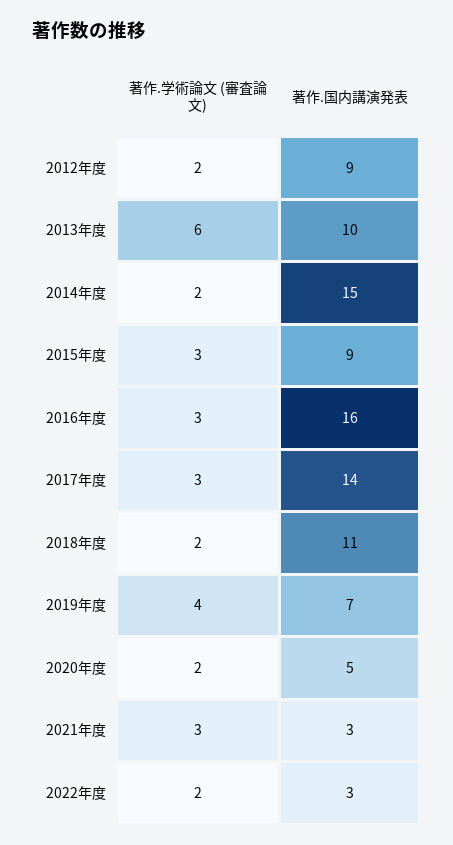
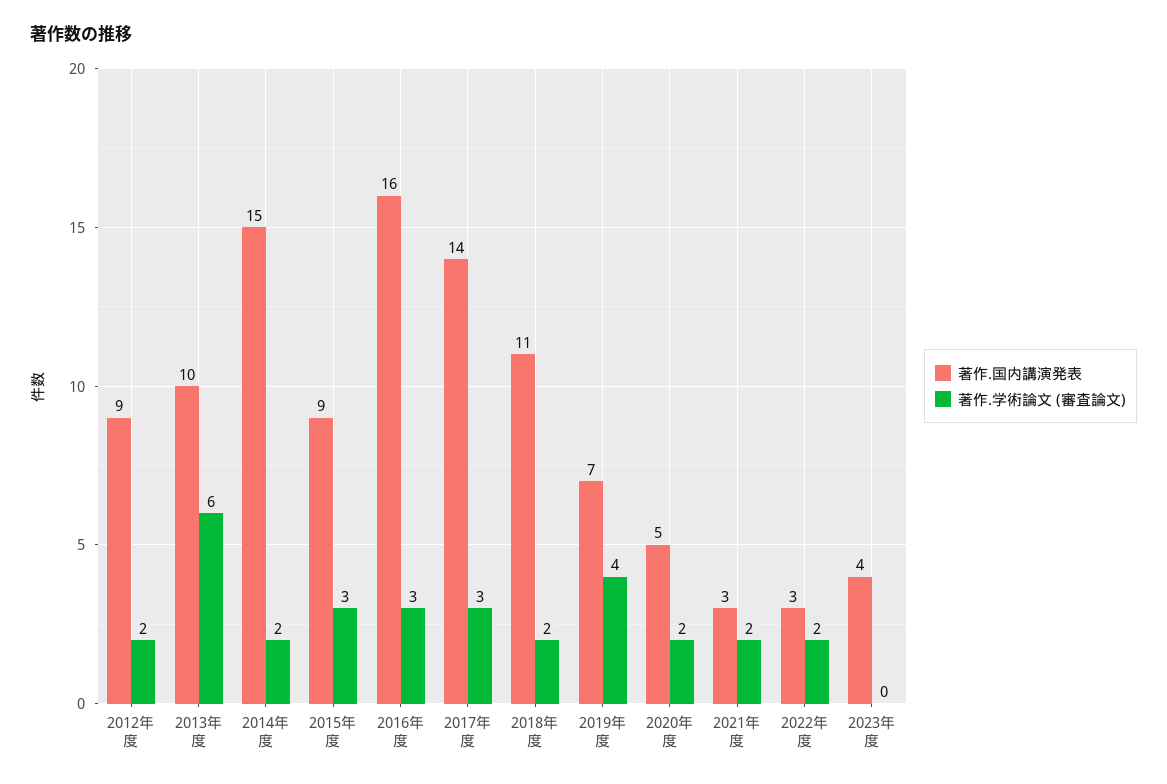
著作.学術論文 (審査論文), 2021年度: 3 -> 2
著作.国内講演発表, 2023年度: none -> 4
著作.学術論文 (審査論文), 2023年度: none -> 0

